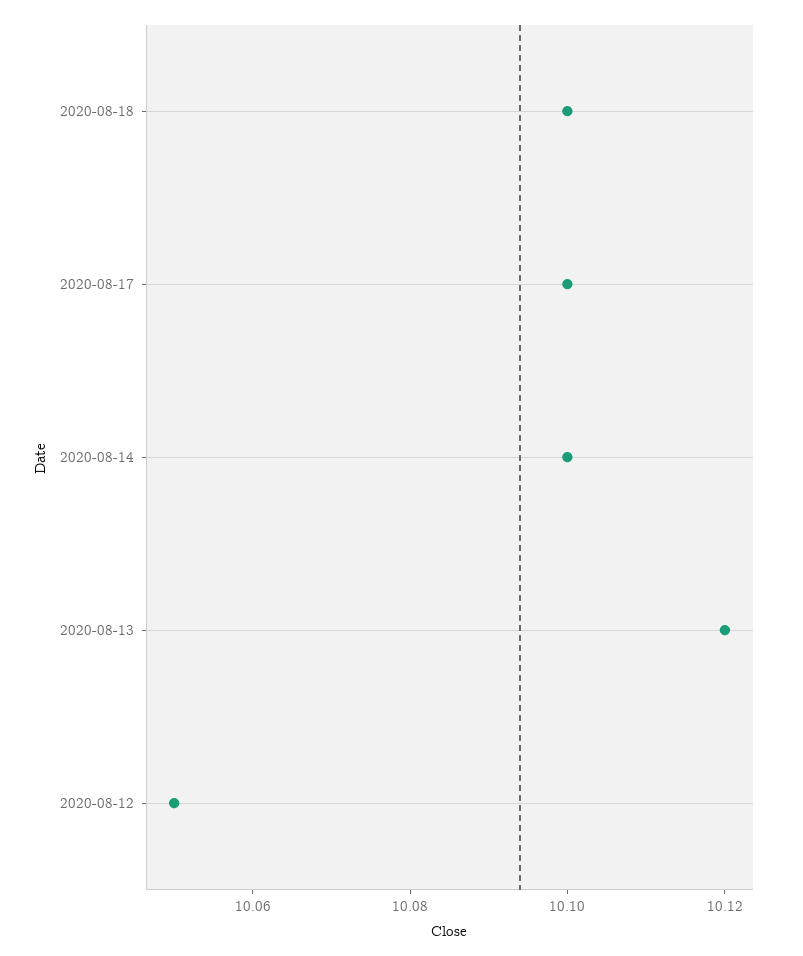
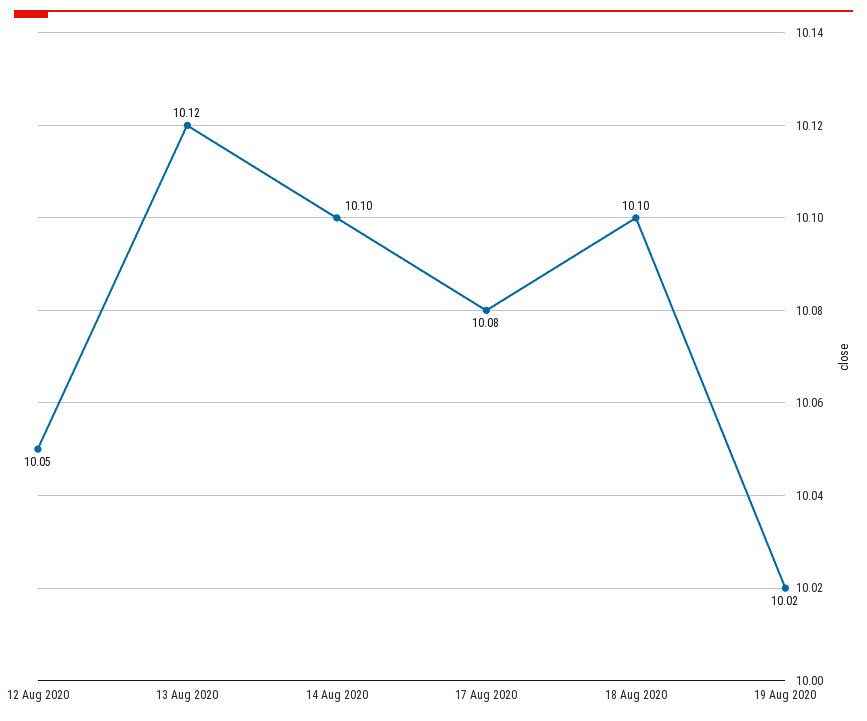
2020-08-17: 10.1 -> 10.08
19 Aug 2020: none -> 10.02

